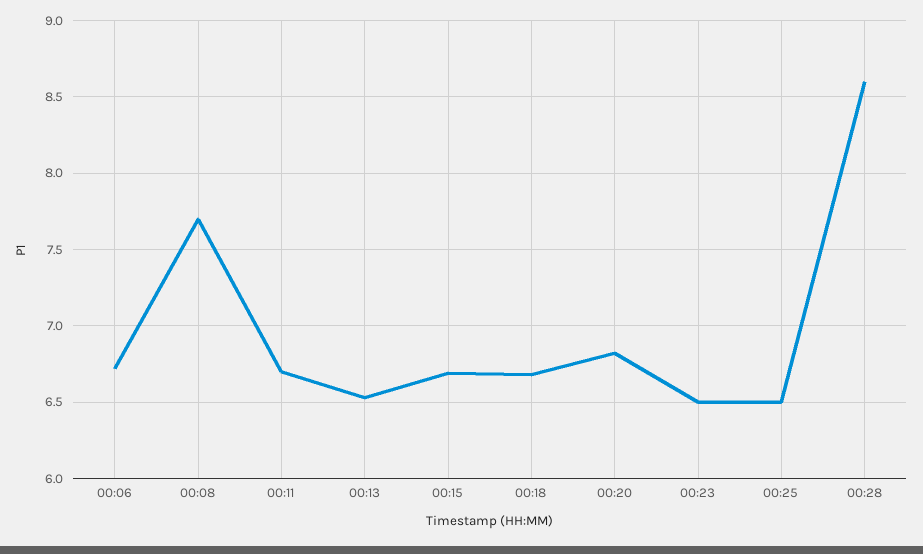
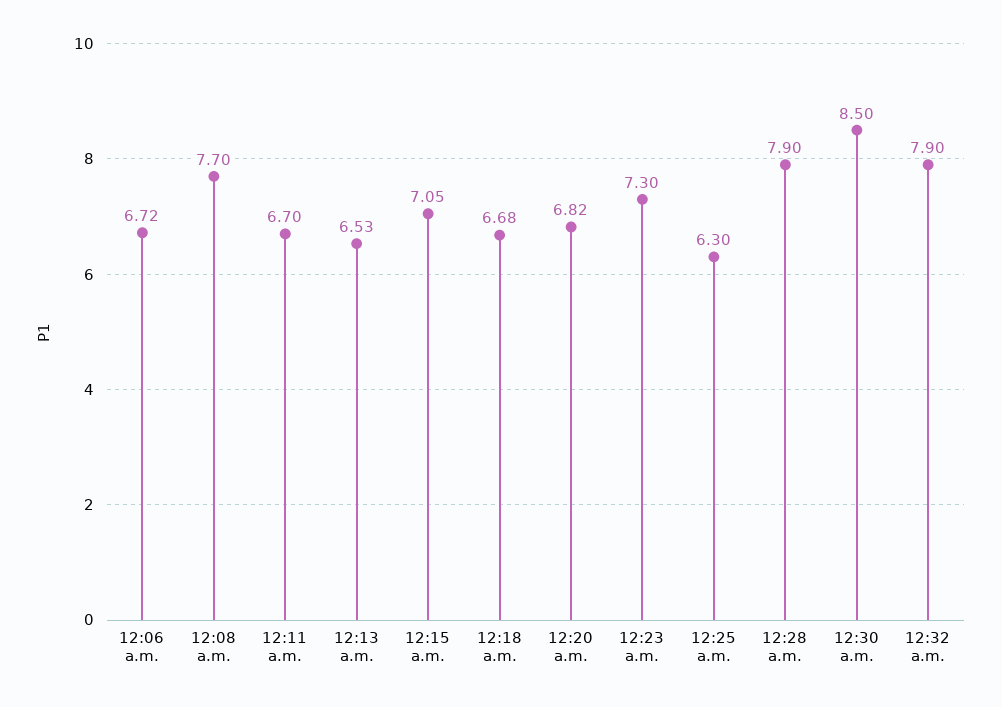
00:15: 6.7 -> 7.05
00:23: 6.5 -> 7.3
00:25: 6.5 -> 6.3
00:28: 8.6 -> 7.9
12:30 a.m.: none -> 8.5
12:32 a.m.: none -> 7.9

